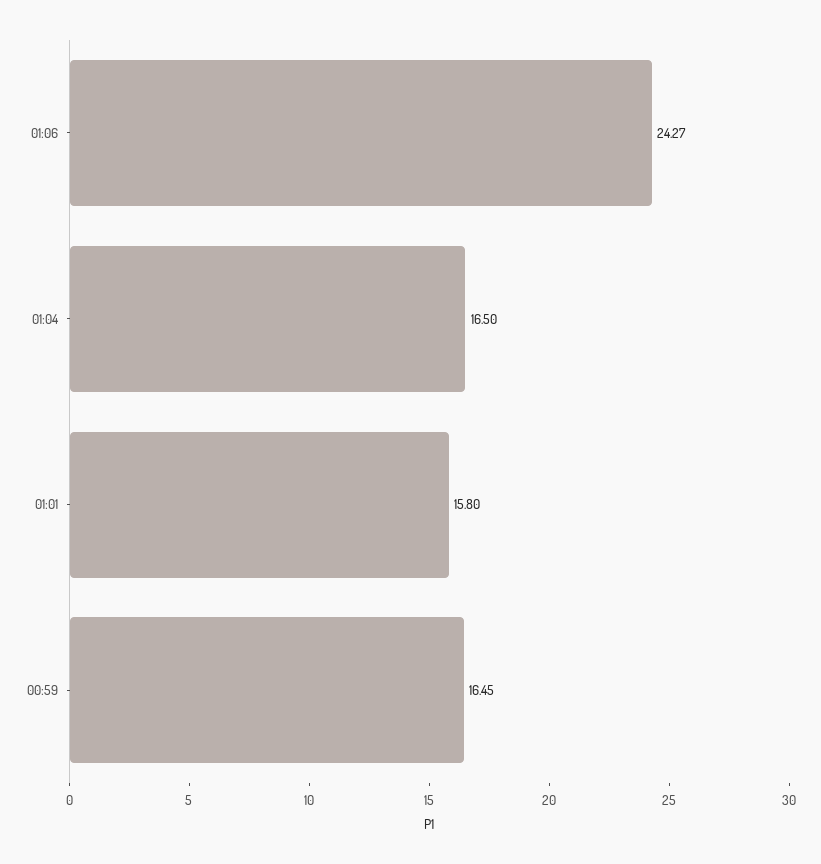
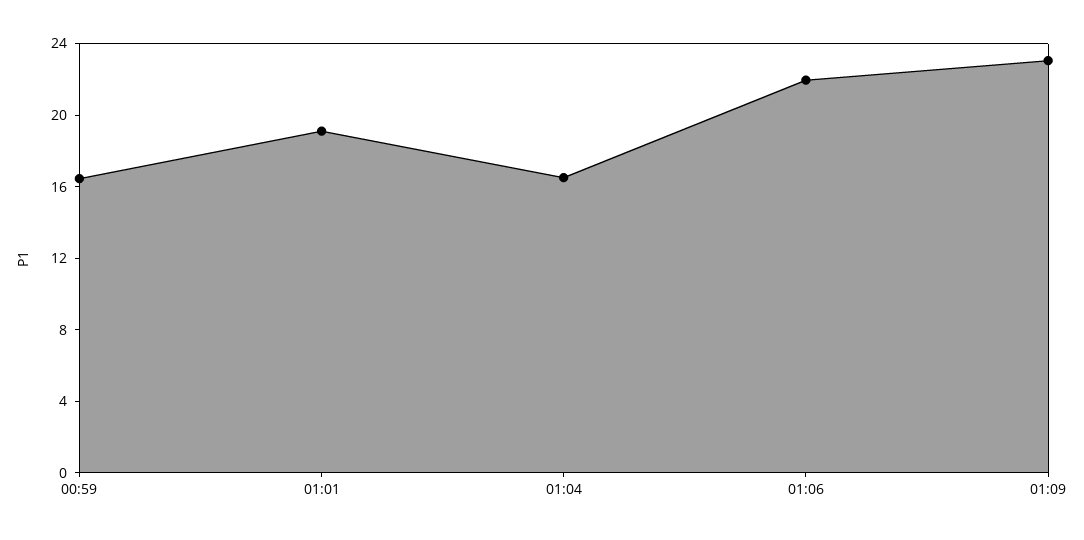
01:06: 24.27 -> 22
01:01: 15.8 -> 19
01:09: none -> 23

